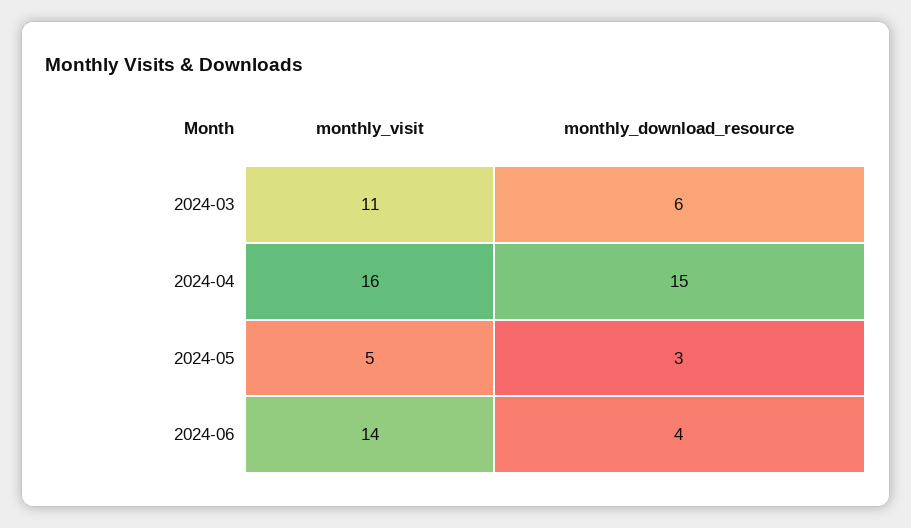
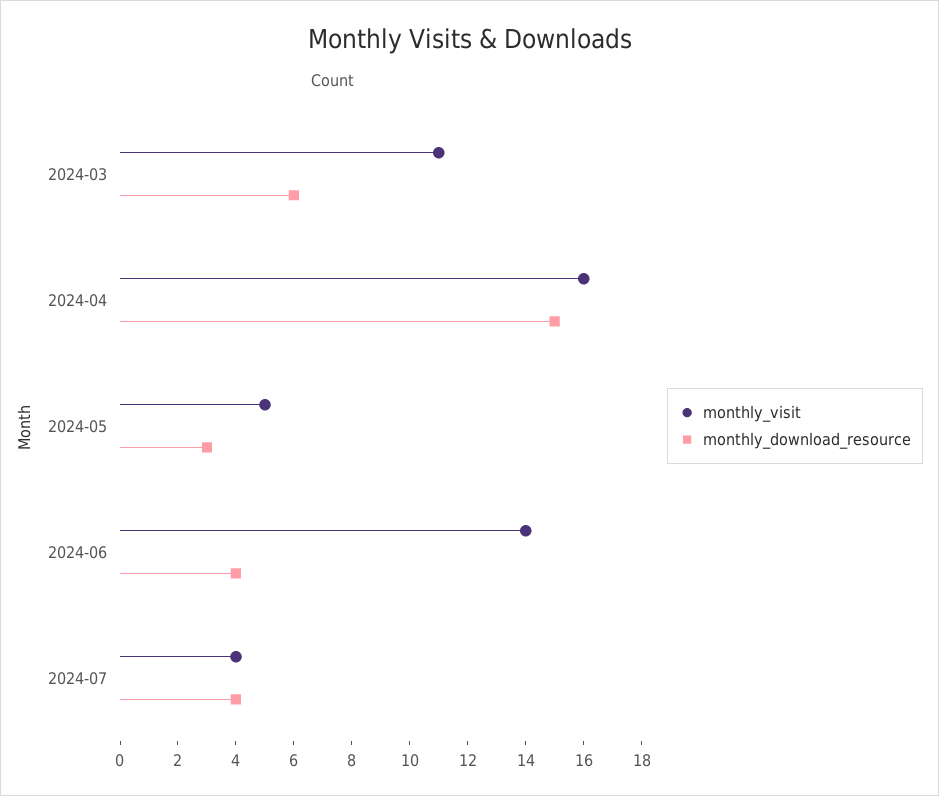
monthly_visit, 2024-07: none -> 4
monthly_download_resource, 2024-07: none -> 4

